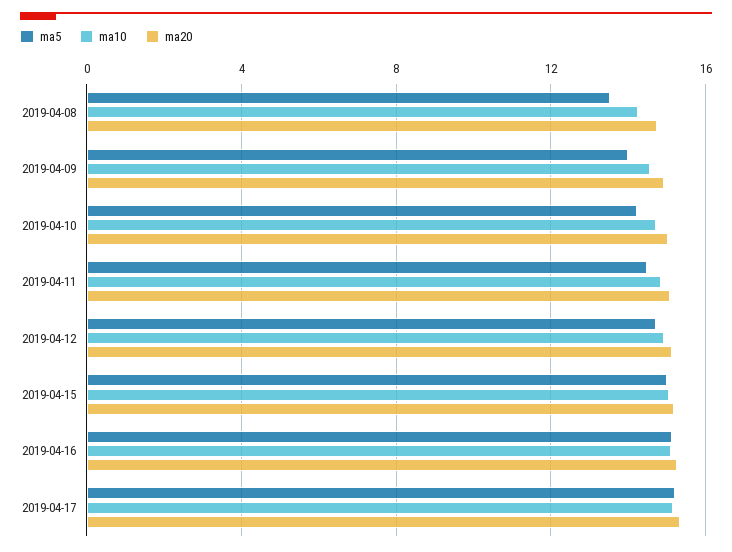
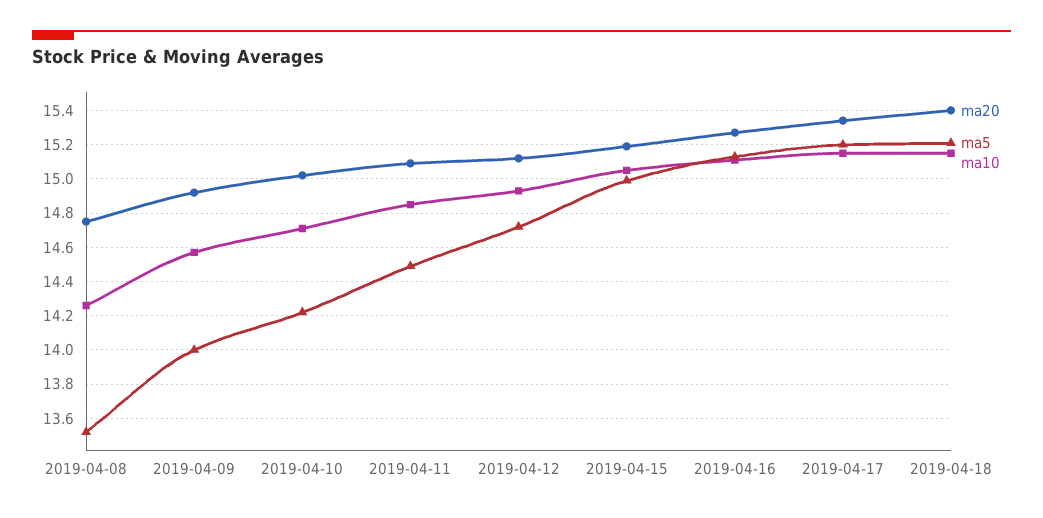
ma20, 2019-04-18: none -> 15.4
ma5, 2019-04-18: none -> 15.2
ma10, 2019-04-18: none -> 15.15

